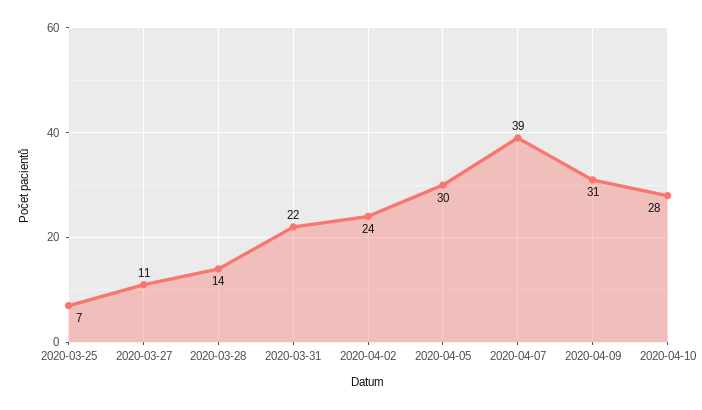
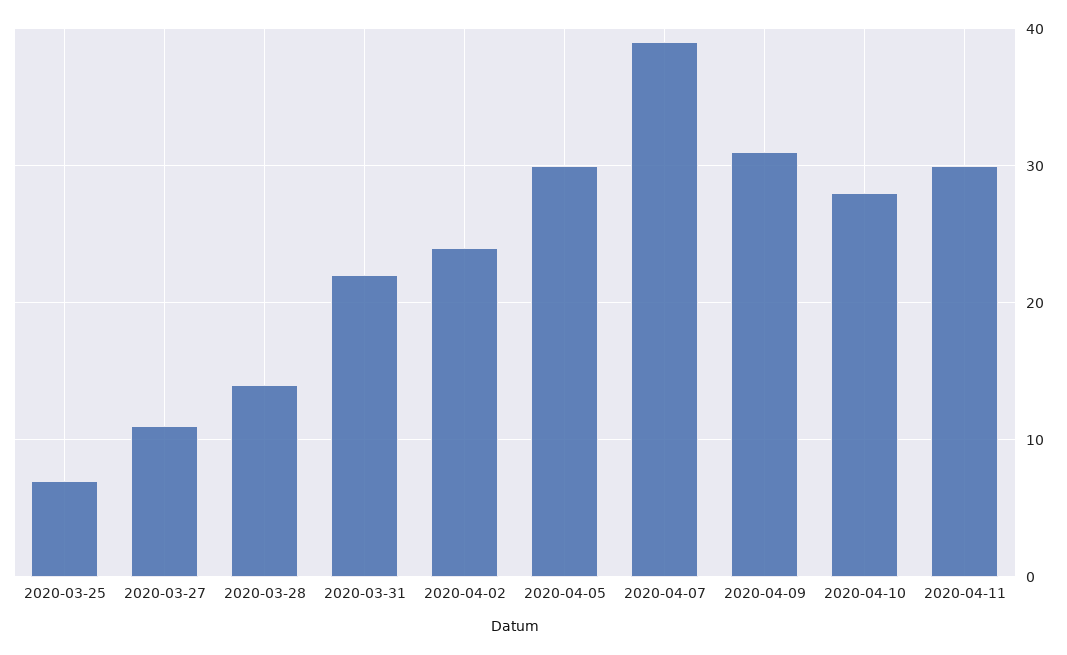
2020-04-11: none -> 30

